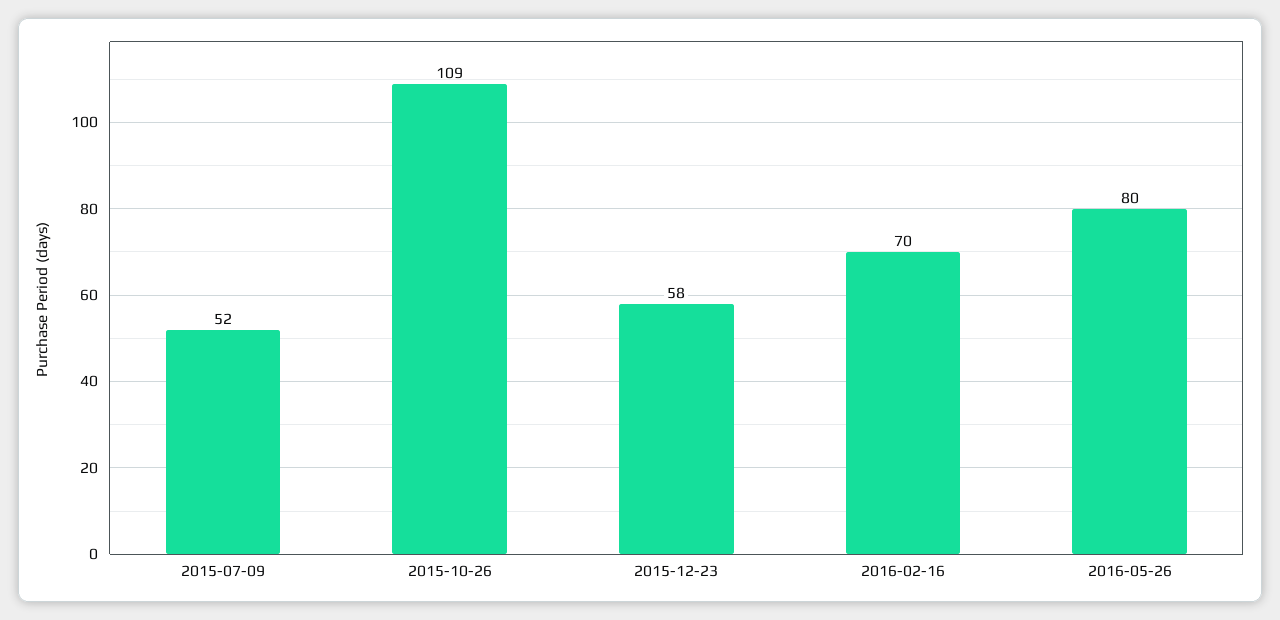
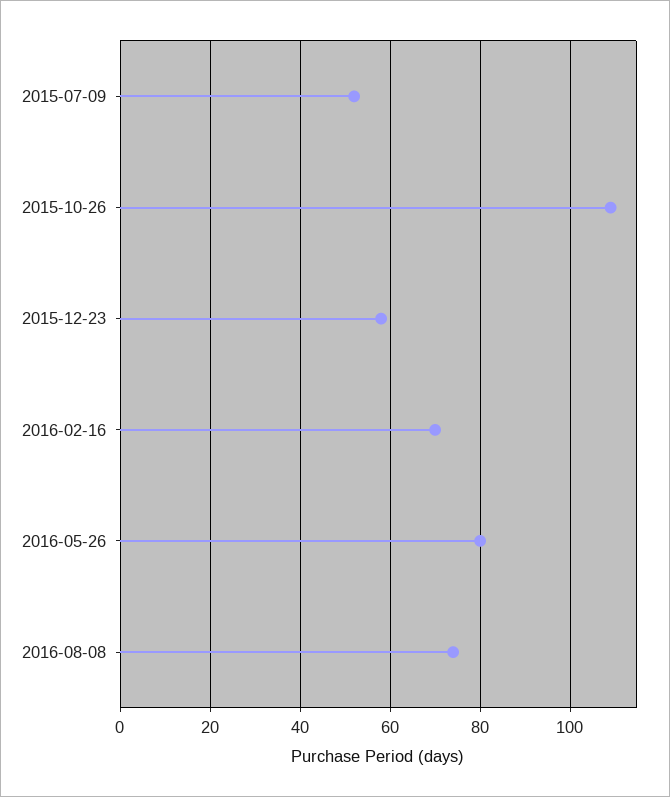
2016-08-08: none -> 75

